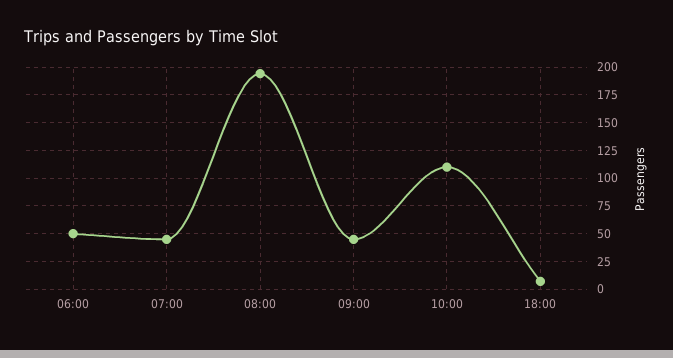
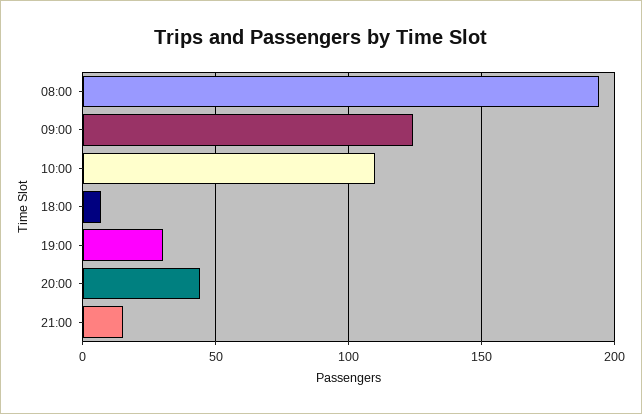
06:00: 50 -> none
07:00: 50 -> none
09:00: 50 -> 125
19:00: none -> 30
20:00: none -> 45
21:00: none -> 15

